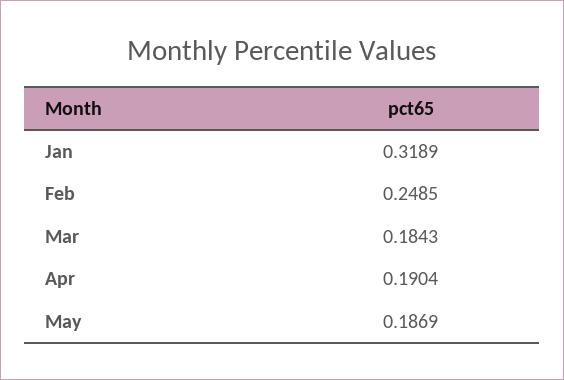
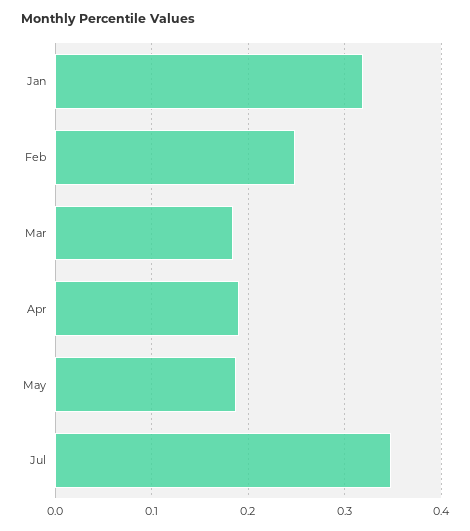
Jul: none -> 0.35

